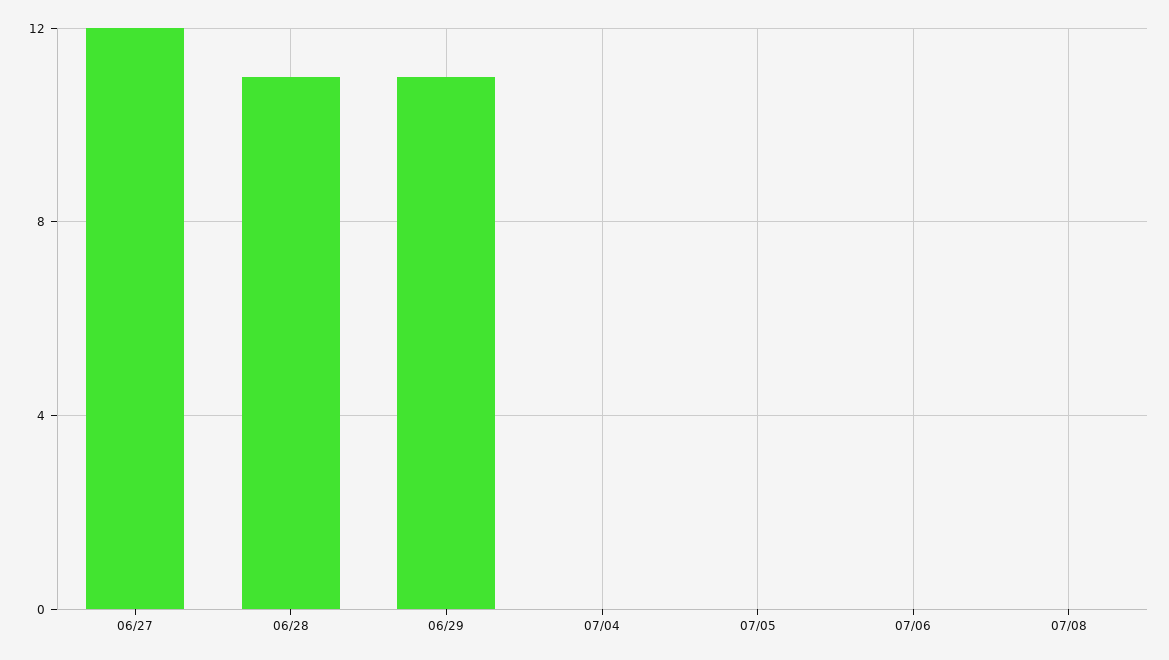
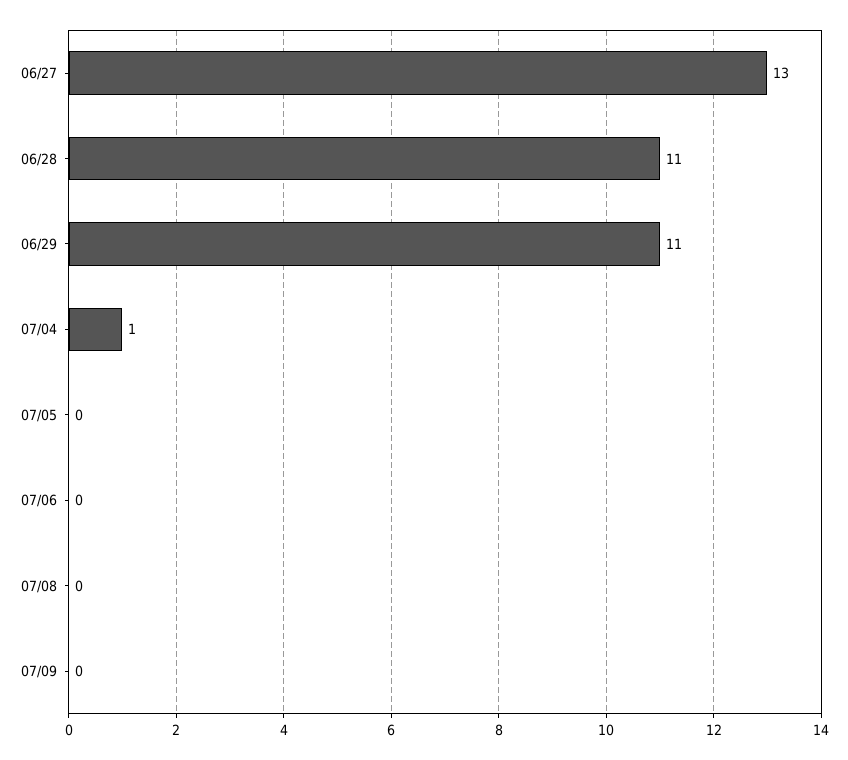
06/27: 12 -> 13
07/04: 0 -> 1
07/09: none -> 0

